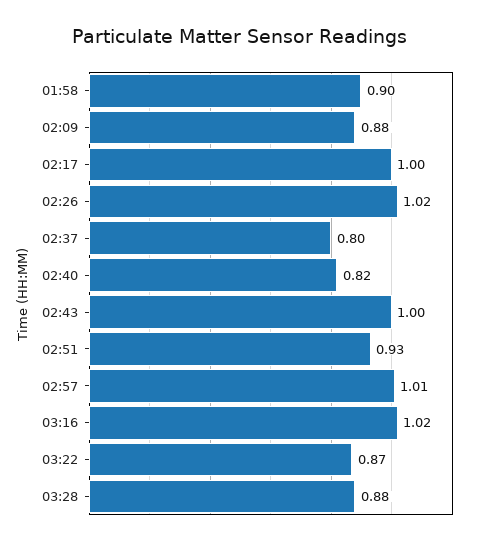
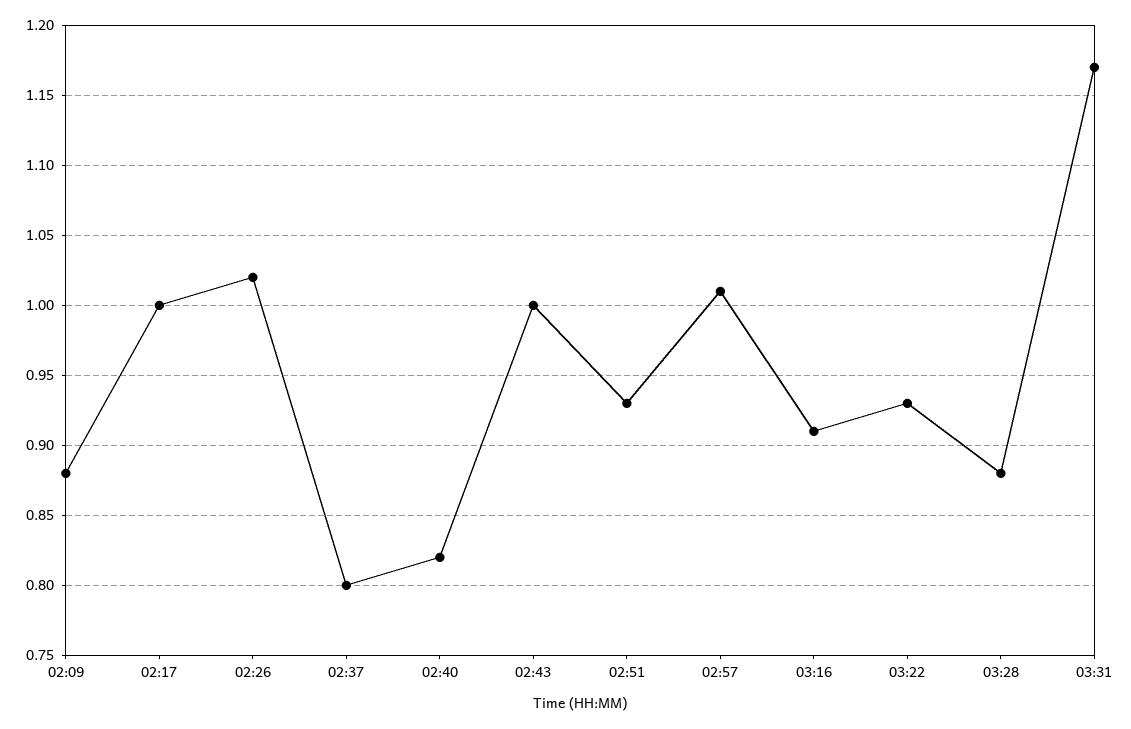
01:58: 0.9 -> none
03:16: 1.02 -> 0.91
03:22: 0.87 -> 0.93
03:31: none -> 1.17

